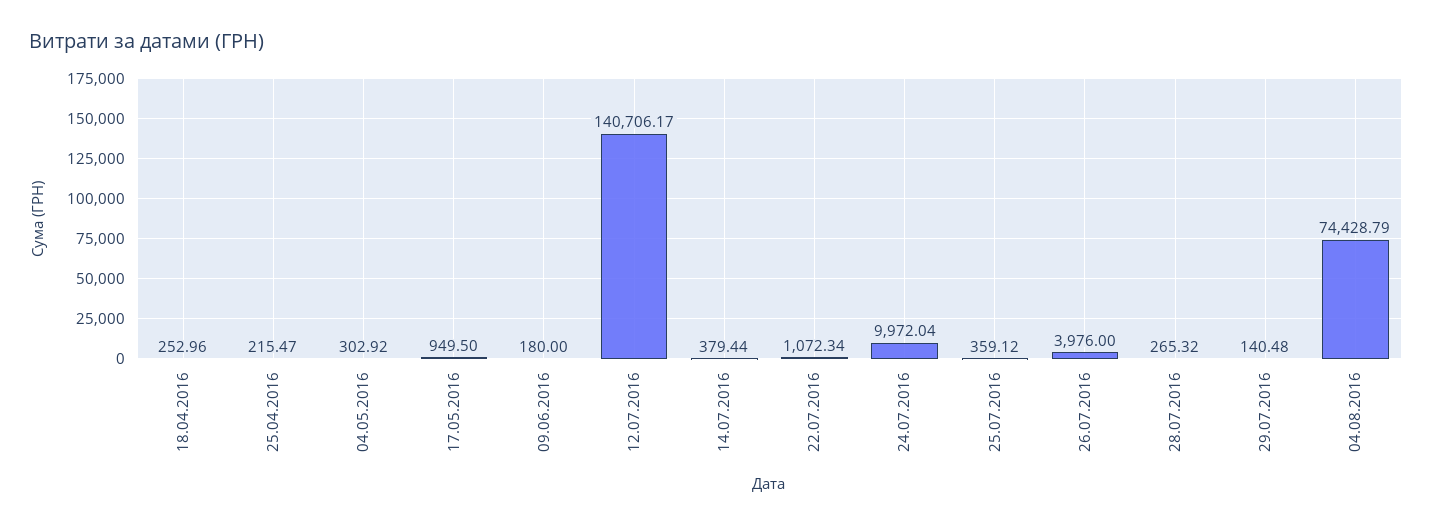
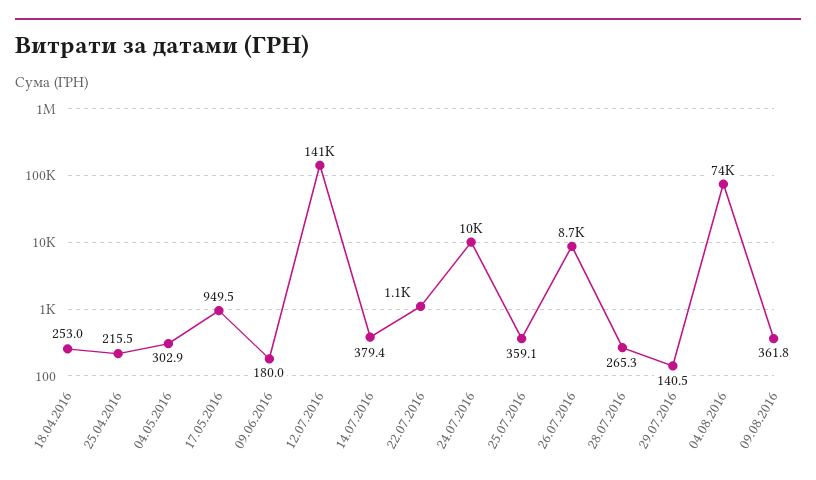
26.07.2016: 3976 -> 8700
09.08.2016: none -> 361.8

